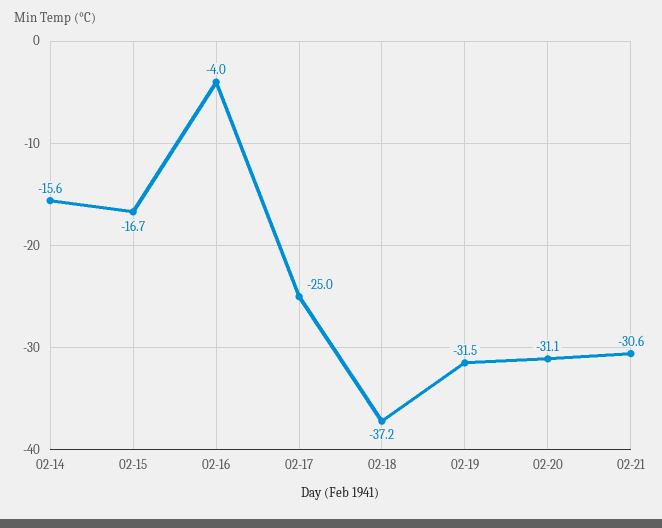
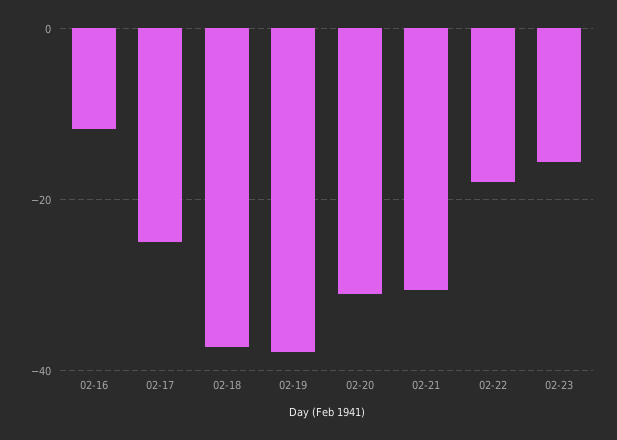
02-14: -15.6 -> none
02-15: -16.7 -> none
02-16: -4 -> -12
02-19: -31.5 -> -38
02-22: none -> -18
02-23: none -> -16

